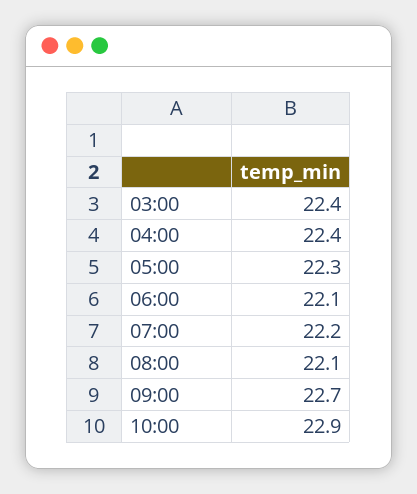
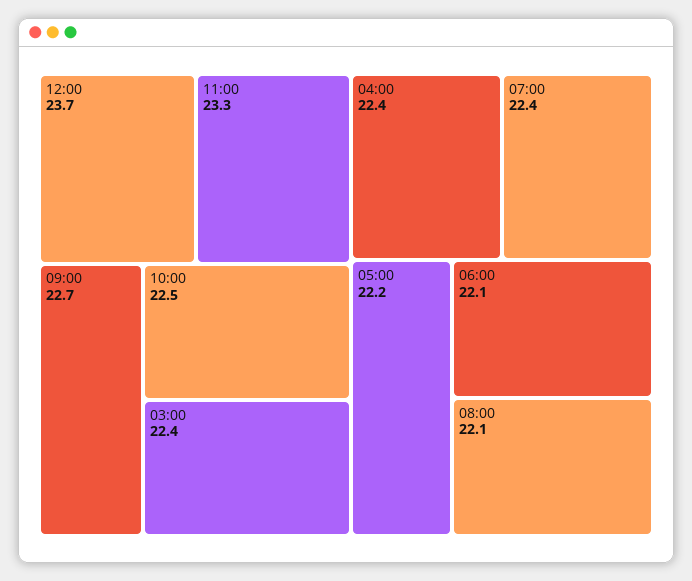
05:00: 22.3 -> 22.2
07:00: 22.2 -> 22.4
10:00: 22.9 -> 22.5
12:00: none -> 23.7
11:00: none -> 23.3

